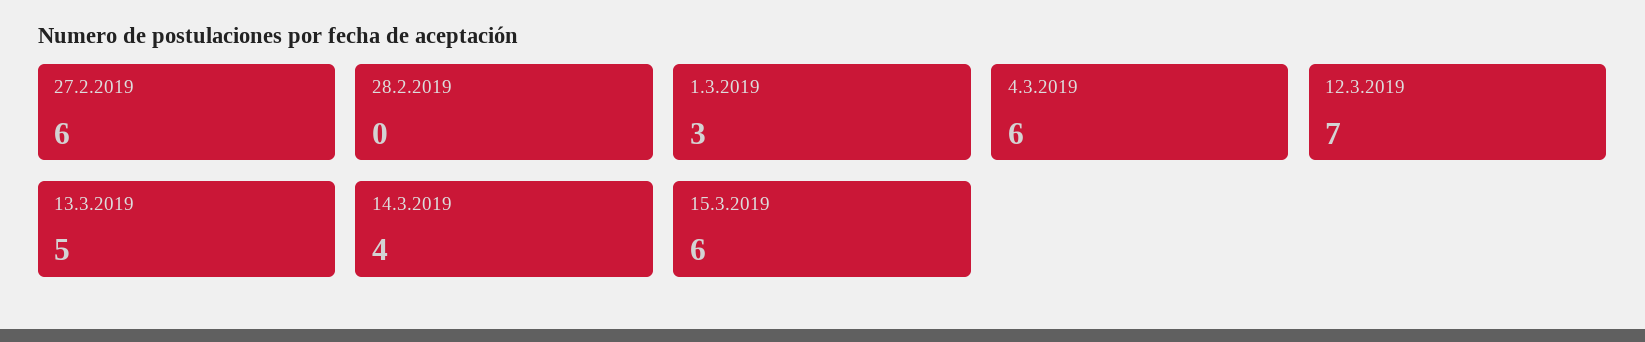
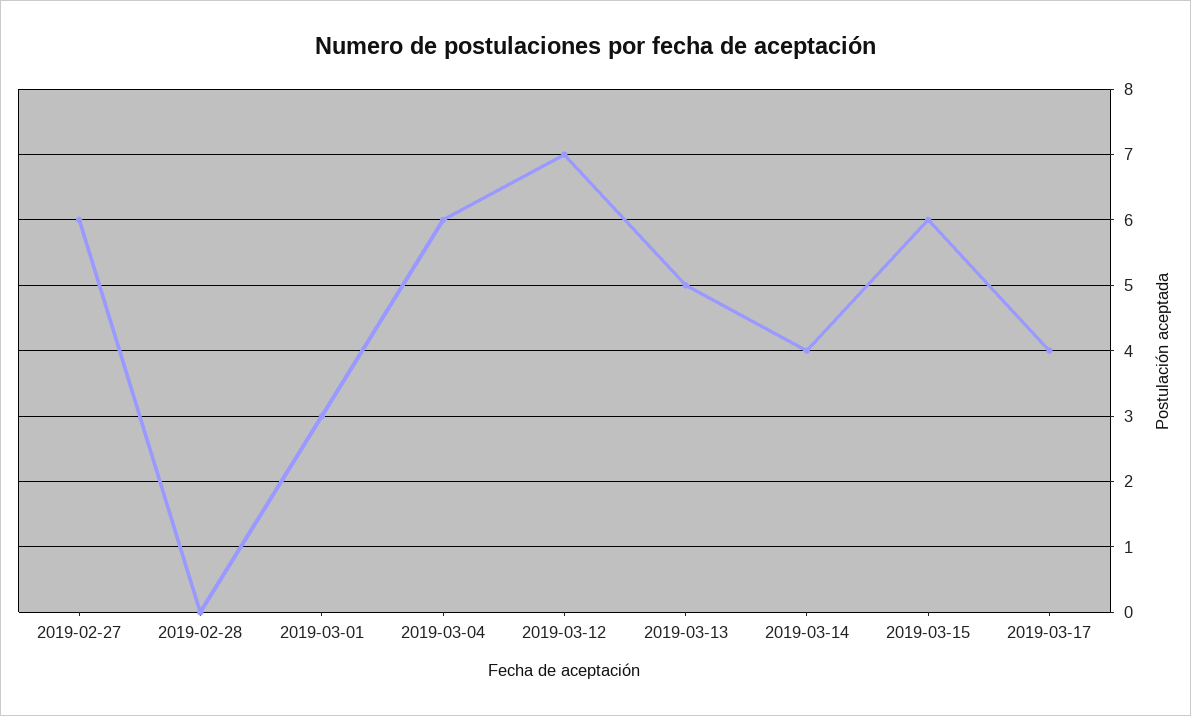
2019-03-17: none -> 4

